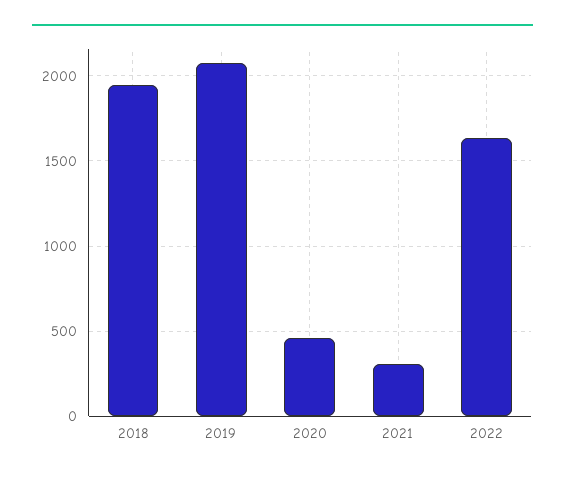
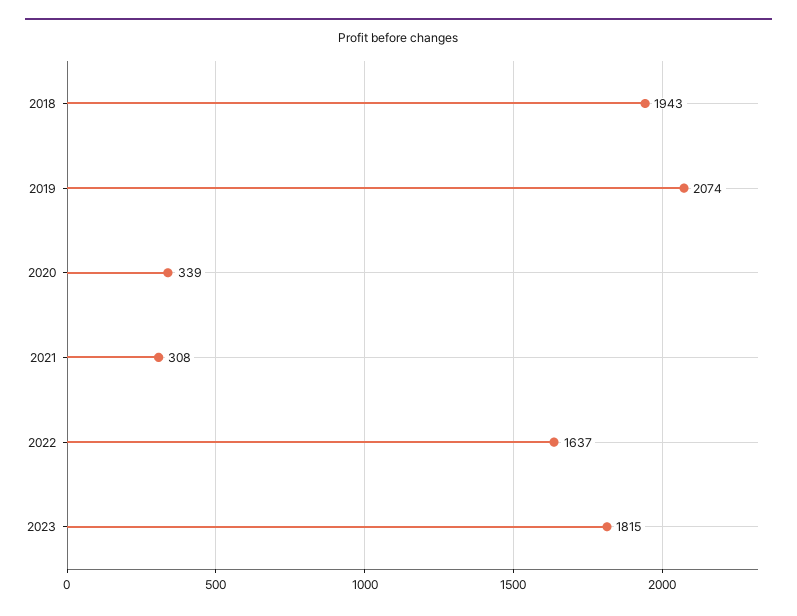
2020: 450 -> 339
2023: none -> 1815

